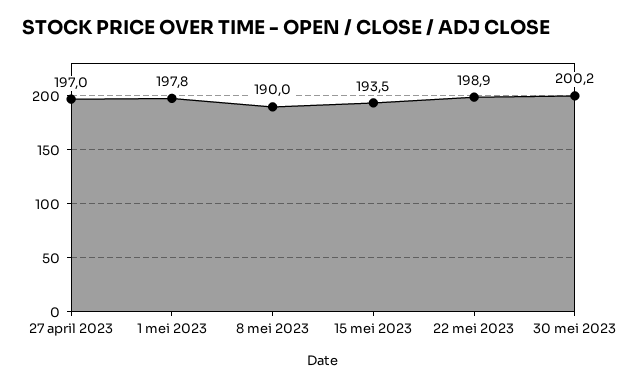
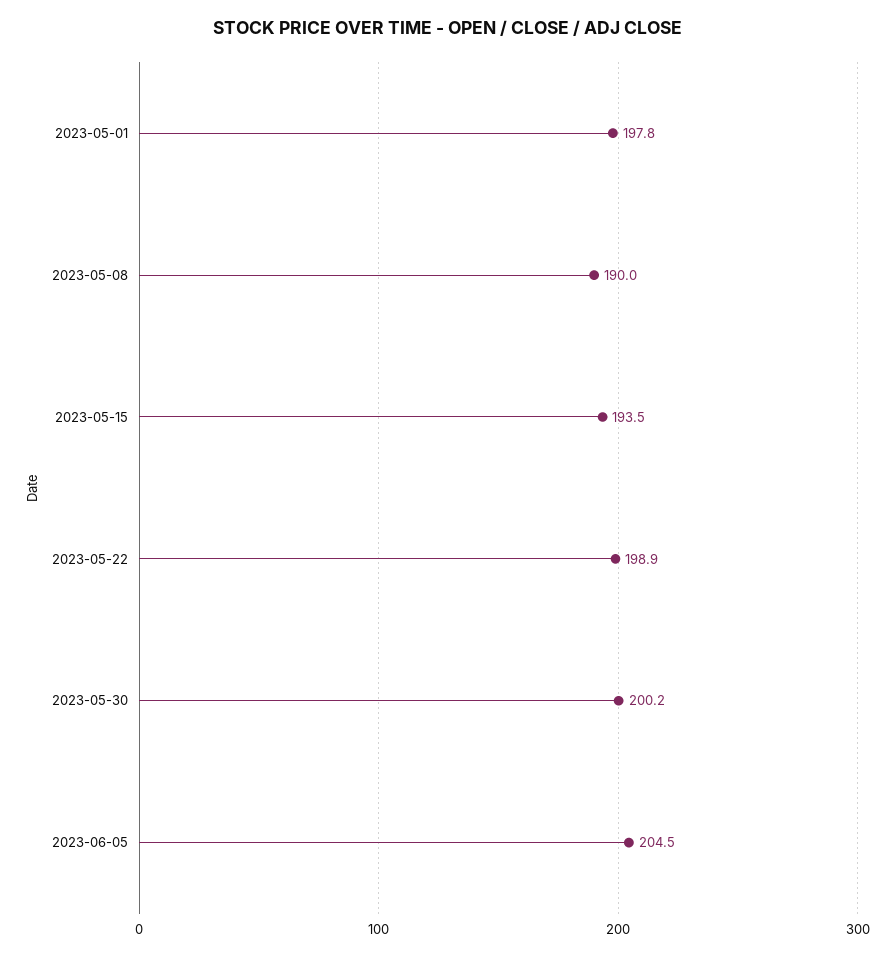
27 april 2023: 197 -> none
2023-06-05: none -> 204.5

